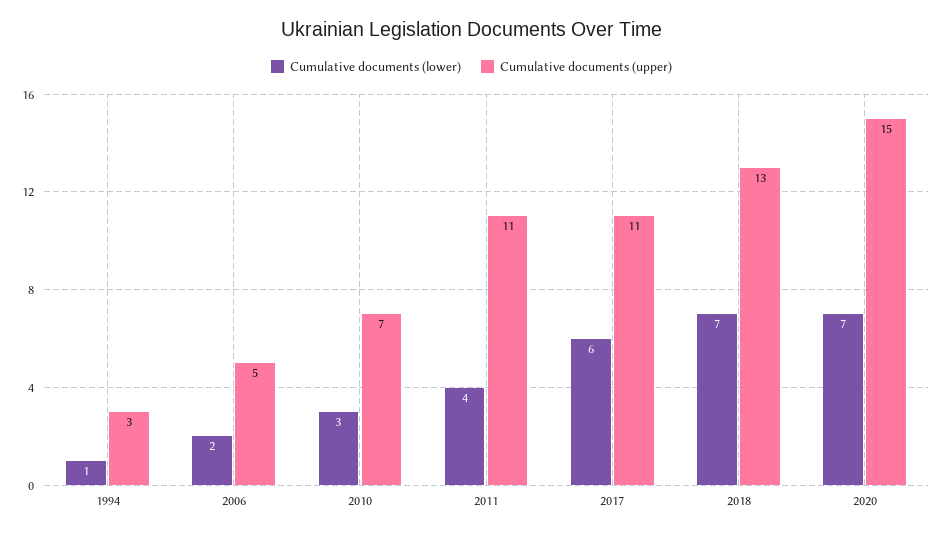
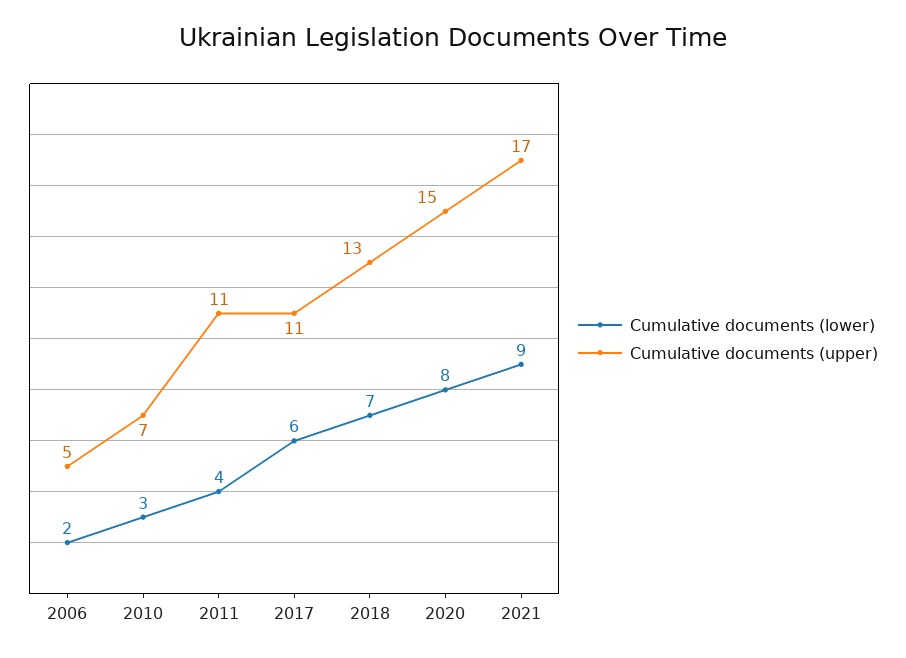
Cumulative documents (lower), 1994: 1 -> none
Cumulative documents (upper), 1994: 3 -> none
Cumulative documents (lower), 2020: 7 -> 8
Cumulative documents (lower), 2021: none -> 9
Cumulative documents (upper), 2021: none -> 17

